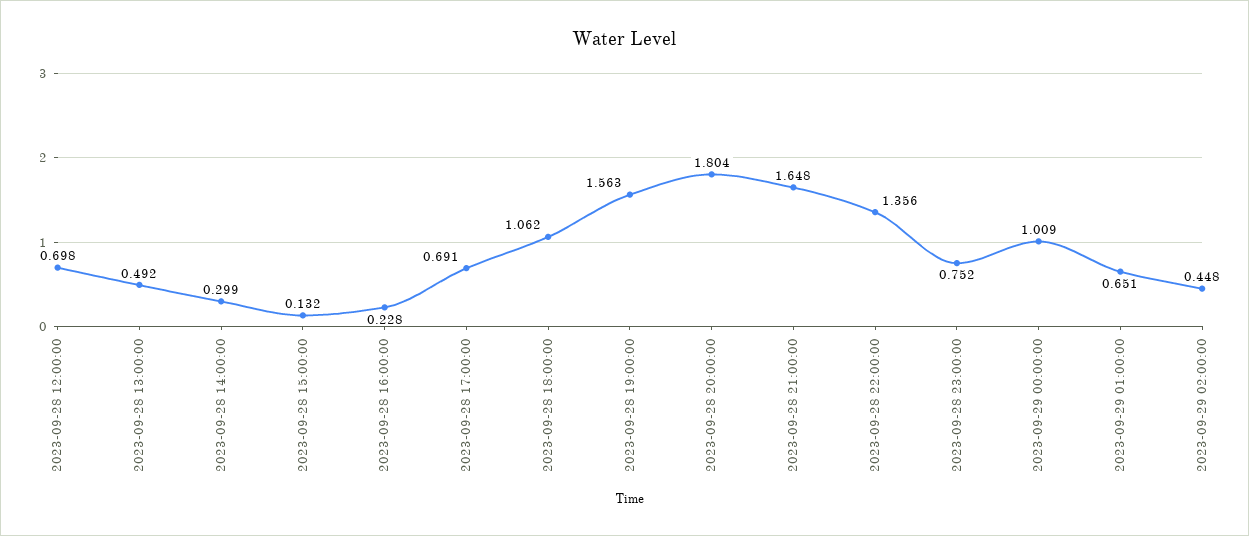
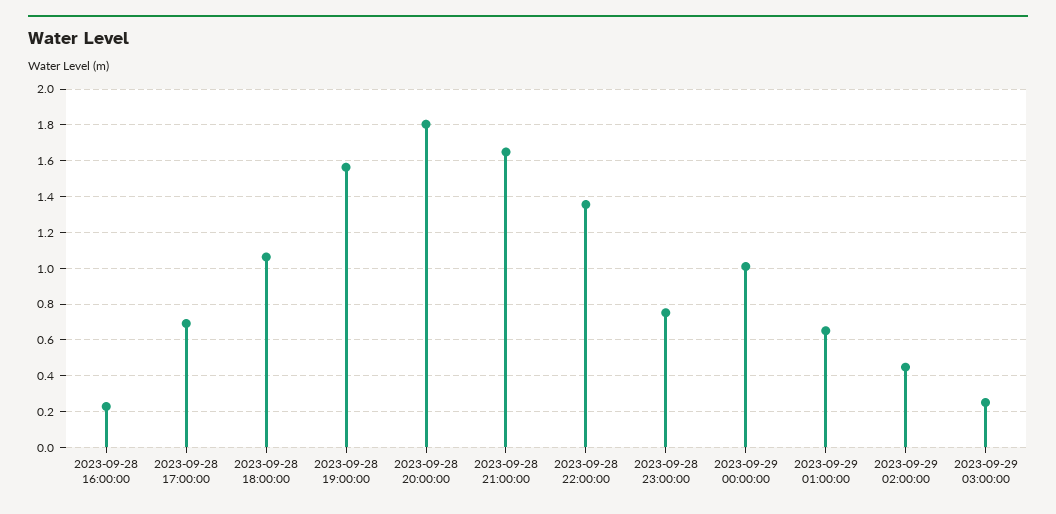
2023-09-28 12:00:00: 0.698 -> none
2023-09-28 13:00:00: 0.492 -> none
2023-09-28 14:00:00: 0.299 -> none
2023-09-28 15:00:00: 0.132 -> none
2023-09-29 03:00:00: none -> 0.25

